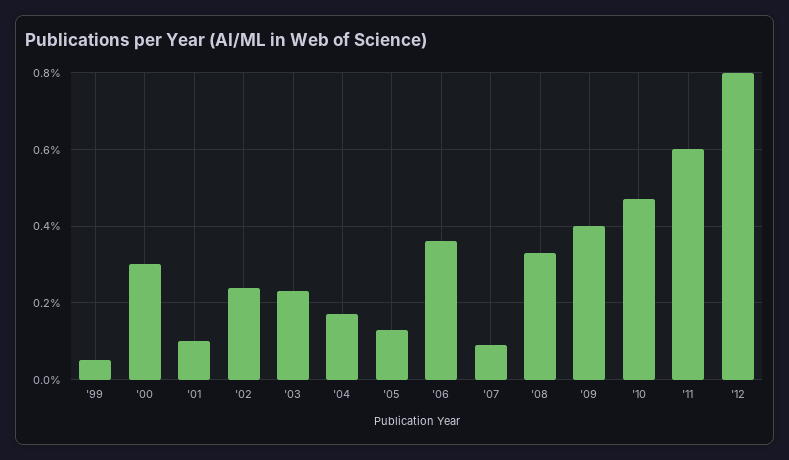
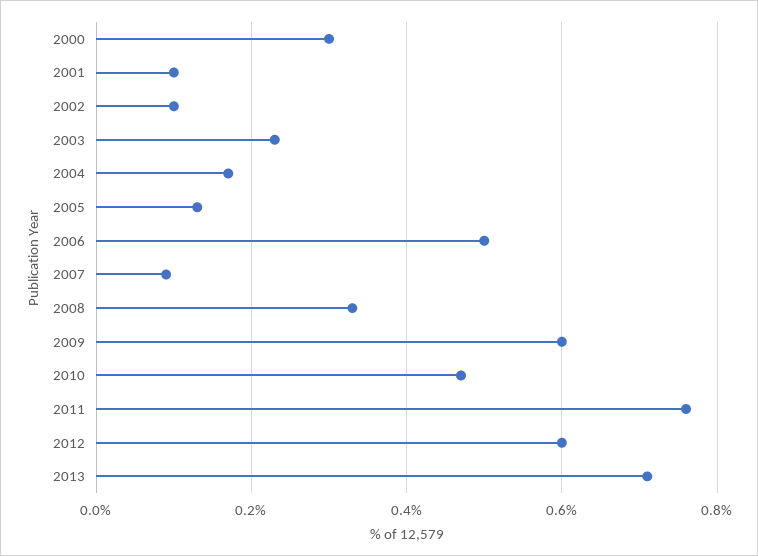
'99: 0.05 -> none
'02: 0.25 -> 0.1
'06: 0.35 -> 0.5
'09: 0.4 -> 0.6
'11: 0.6 -> 0.75
'12: 0.8 -> 0.6
2013: none -> 0.7

